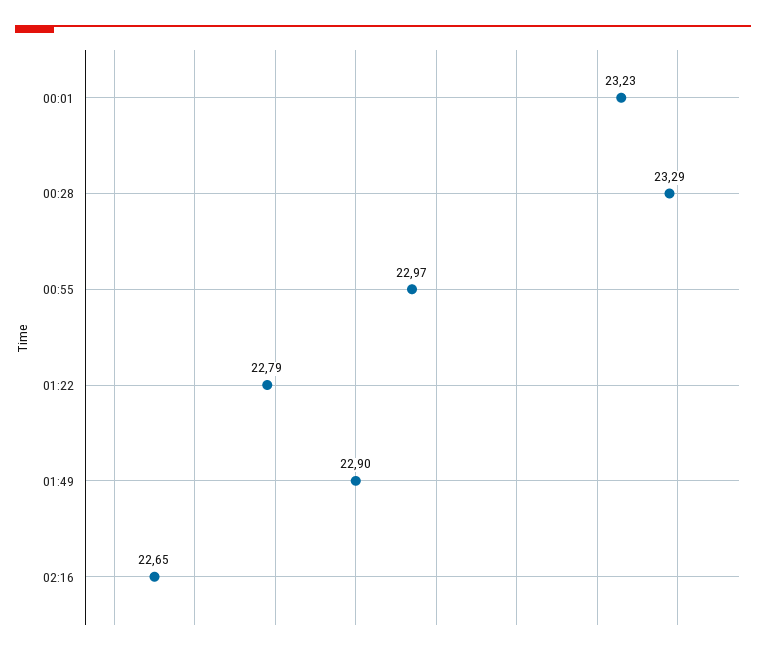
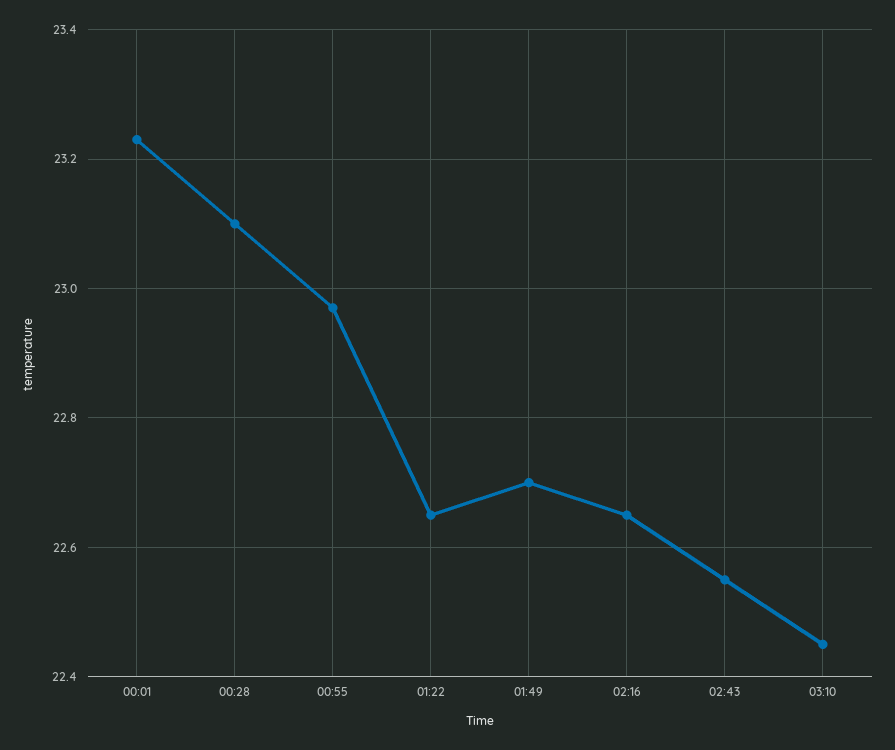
00:28: 23.29 -> 23.1
01:22: 22.79 -> 22.65
01:49: 22.9 -> 22.7
02:43: none -> 22.55
03:10: none -> 22.45

